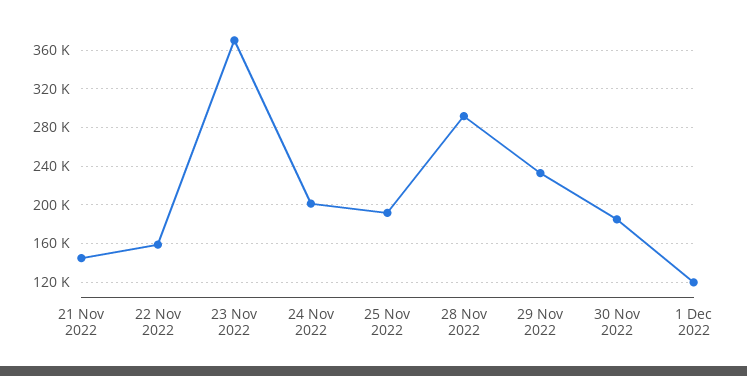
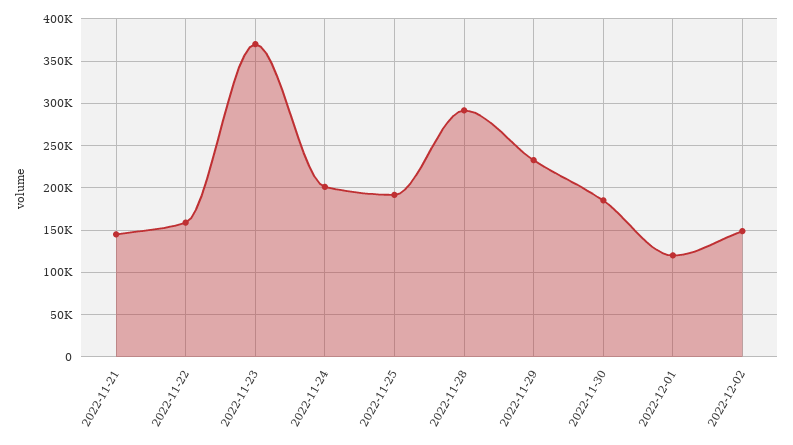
2022-12-02: none -> 150000

